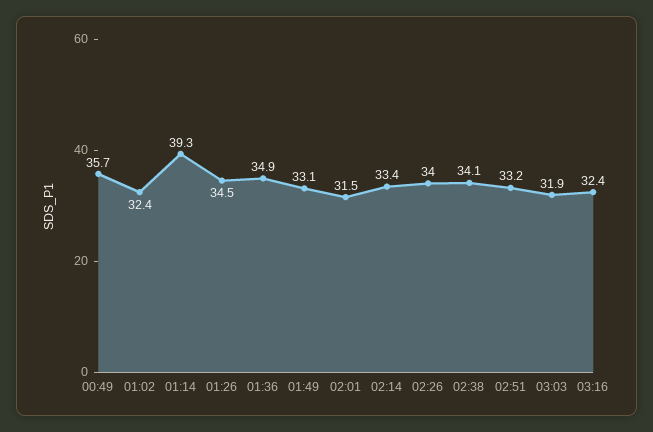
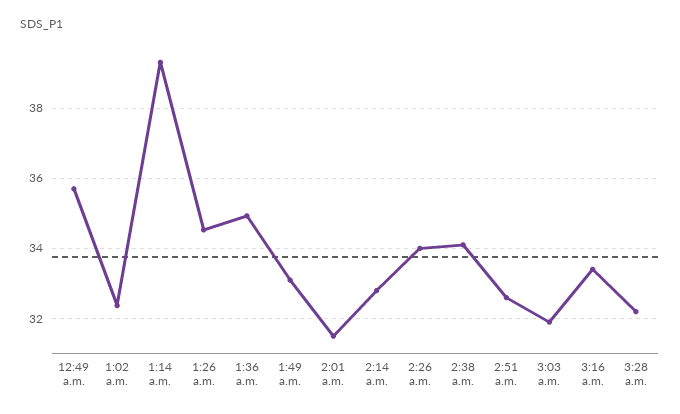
02:14: 33.4 -> 32.8
02:51: 33.2 -> 32.6
03:16: 32.4 -> 33.4
3:28 a.m.: none -> 32.2

